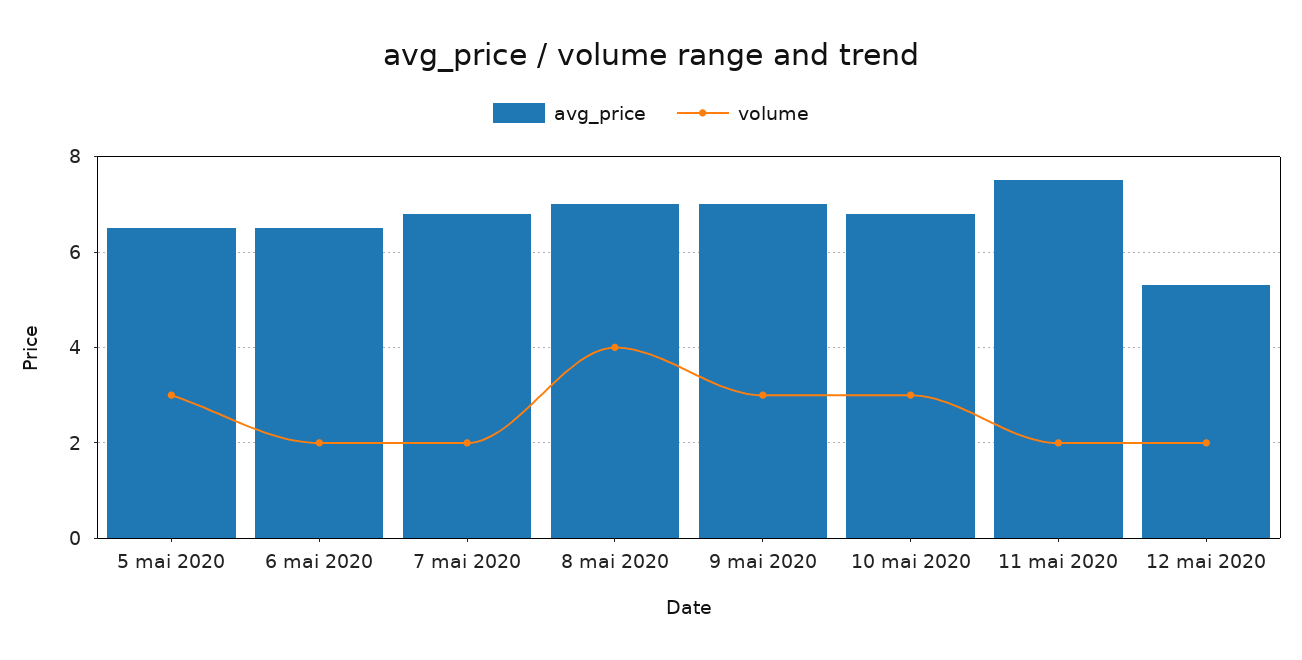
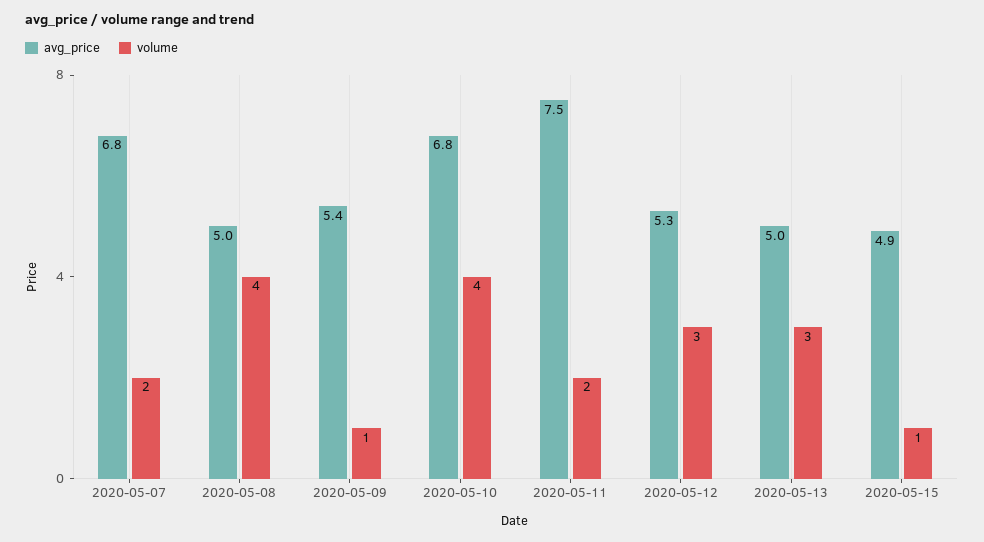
avg_price, 5 mai 2020: 6.5 -> none
volume, 5 mai 2020: 3 -> none
avg_price, 6 mai 2020: 6.5 -> none
volume, 6 mai 2020: 2 -> none
avg_price, 8 mai 2020: 7 -> 5
avg_price, 9 mai 2020: 7 -> 5.4
volume, 9 mai 2020: 3 -> 1
volume, 10 mai 2020: 3 -> 4
volume, 12 mai 2020: 2 -> 3
avg_price, 2020-05-13: none -> 5
volume, 2020-05-13: none -> 3
avg_price, 2020-05-15: none -> 4.9
volume, 2020-05-15: none -> 1

